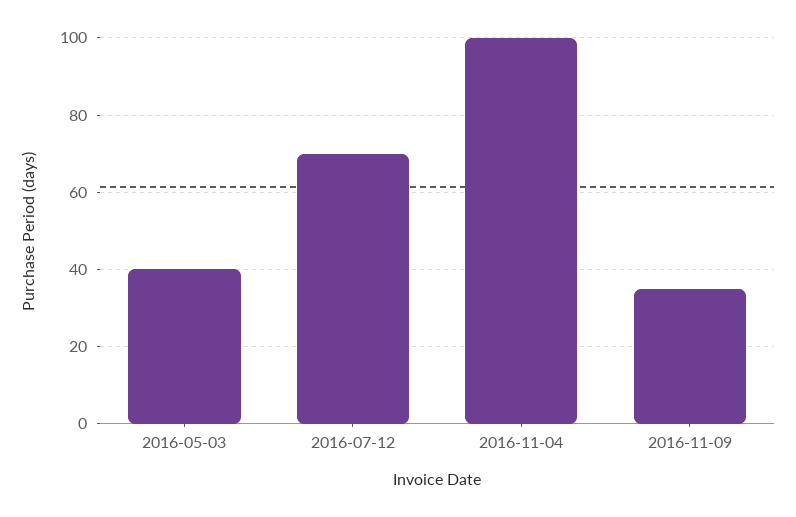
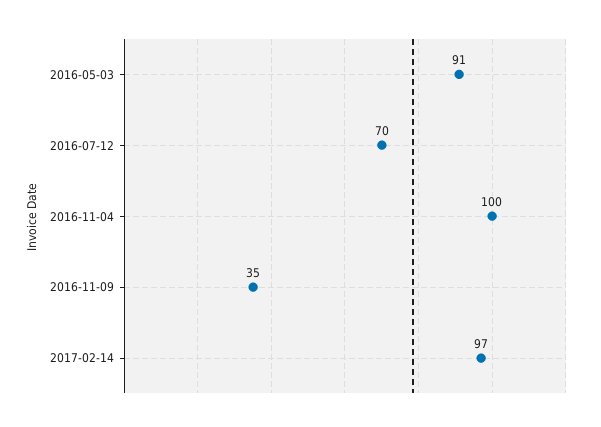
2016-05-03: 40 -> 91
2017-02-14: none -> 97

